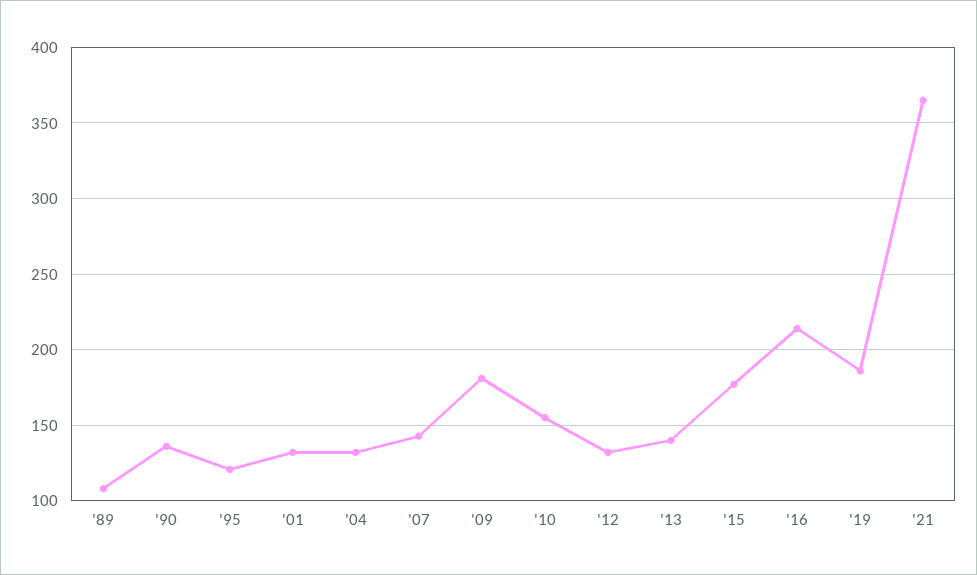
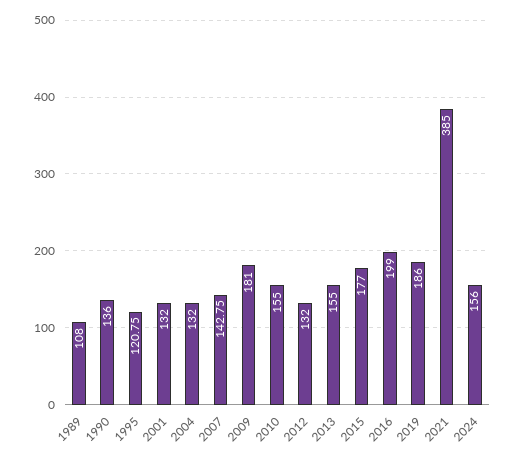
'13: 140 -> 155
'16: 215 -> 199
'21: 365 -> 385
2024: none -> 156

